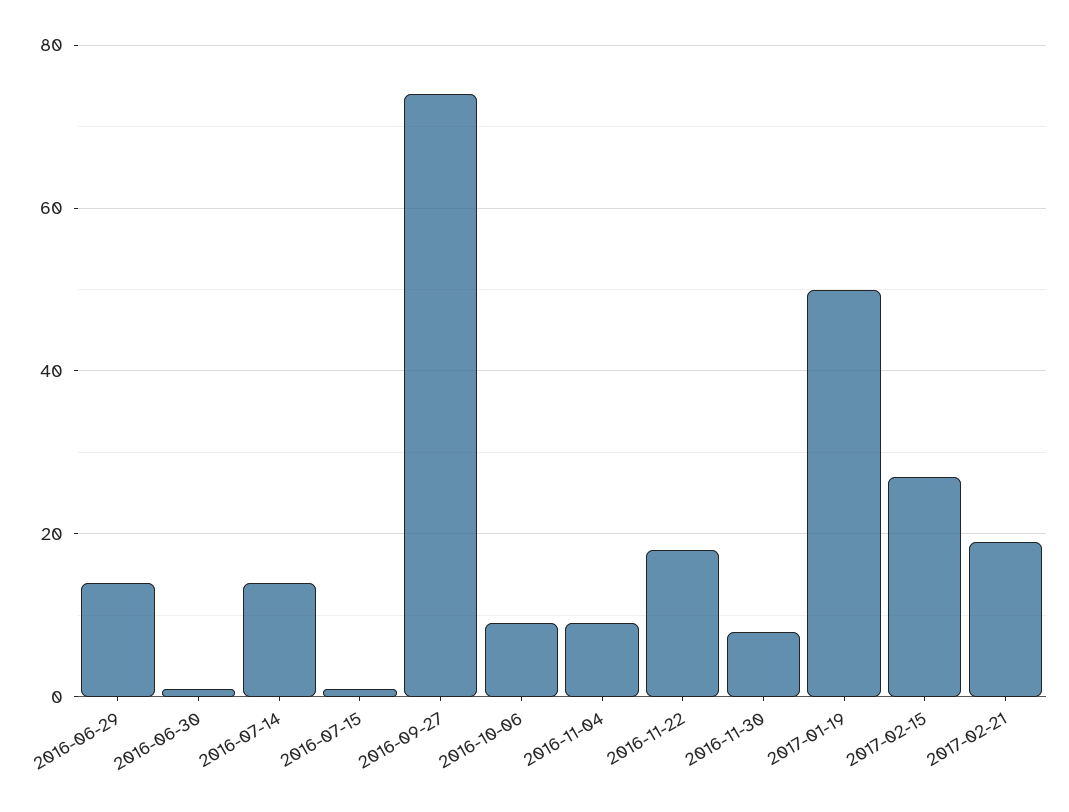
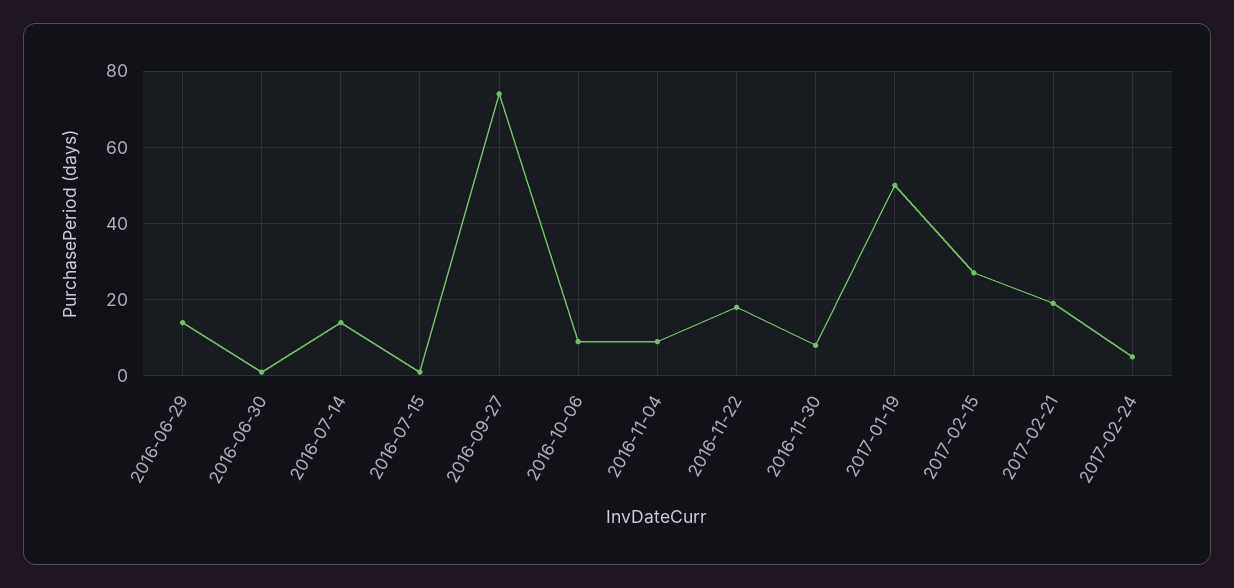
2017-02-24: none -> 5

